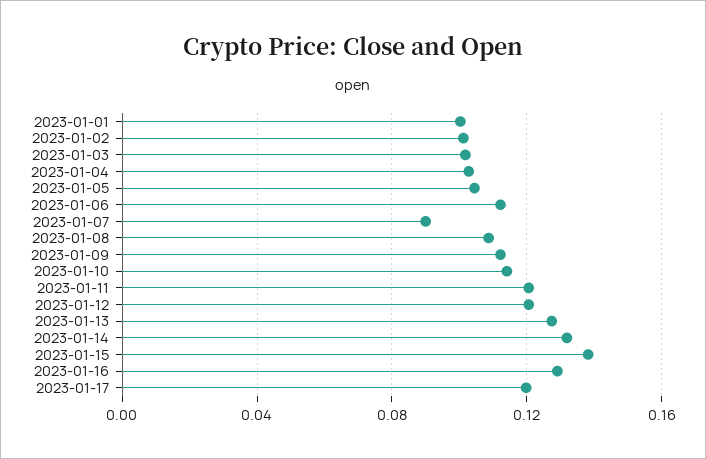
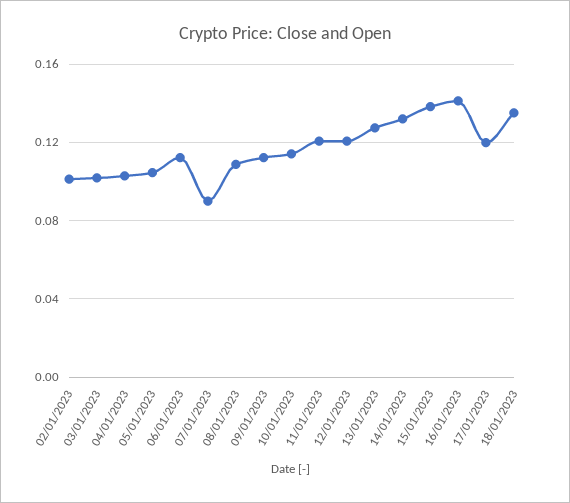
2023-01-01: 0.1 -> none
2023-01-16: 0.13 -> 0.14
18/01/2023: none -> 0.135

